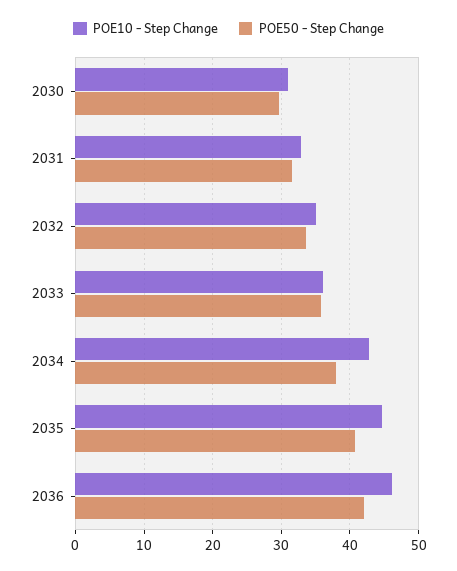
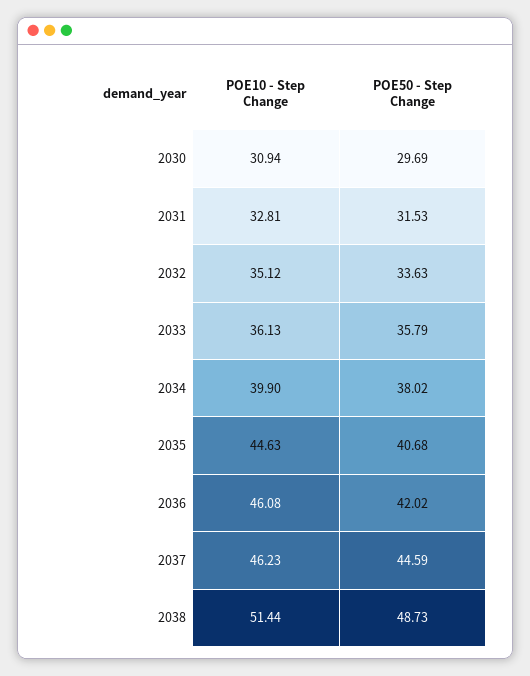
POE10 - Step Change, 2034: 43 -> 39.9
POE10 - Step Change, 2037: none -> 46.23
POE50 - Step Change, 2037: none -> 44.59
POE10 - Step Change, 2038: none -> 51.44
POE50 - Step Change, 2038: none -> 48.73

